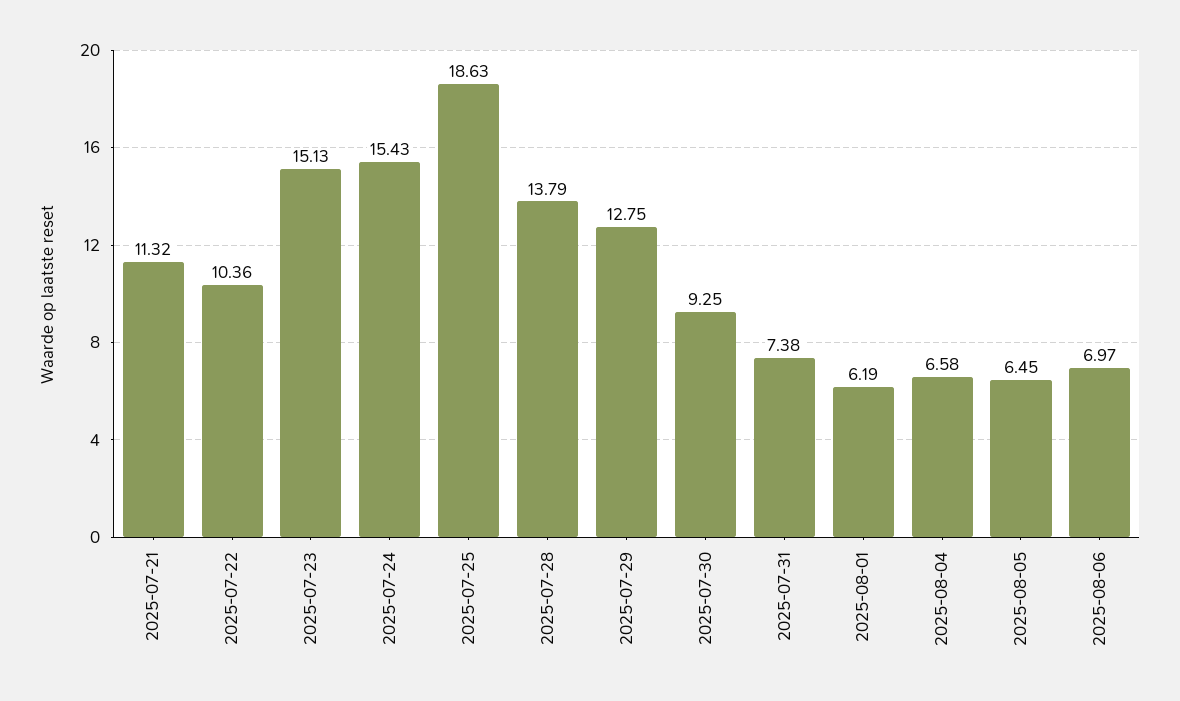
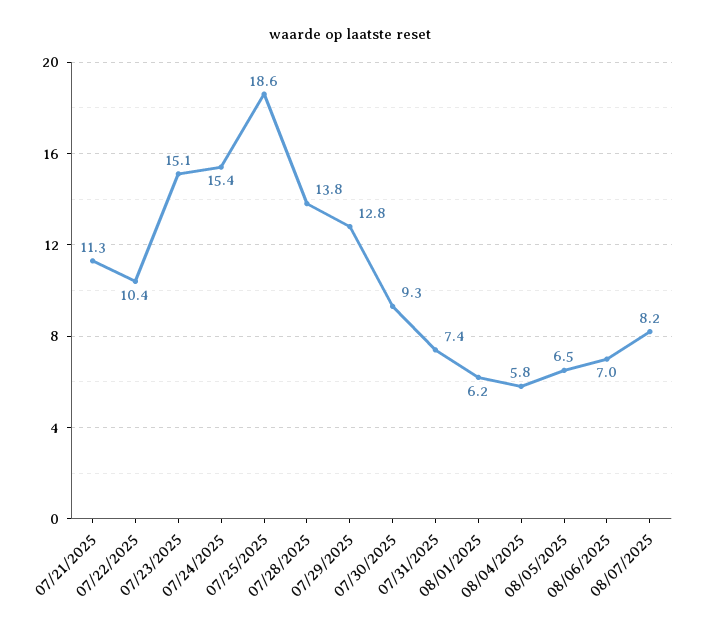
2025-08-04: 6.58 -> 5.8
08/07/2025: none -> 8.2

